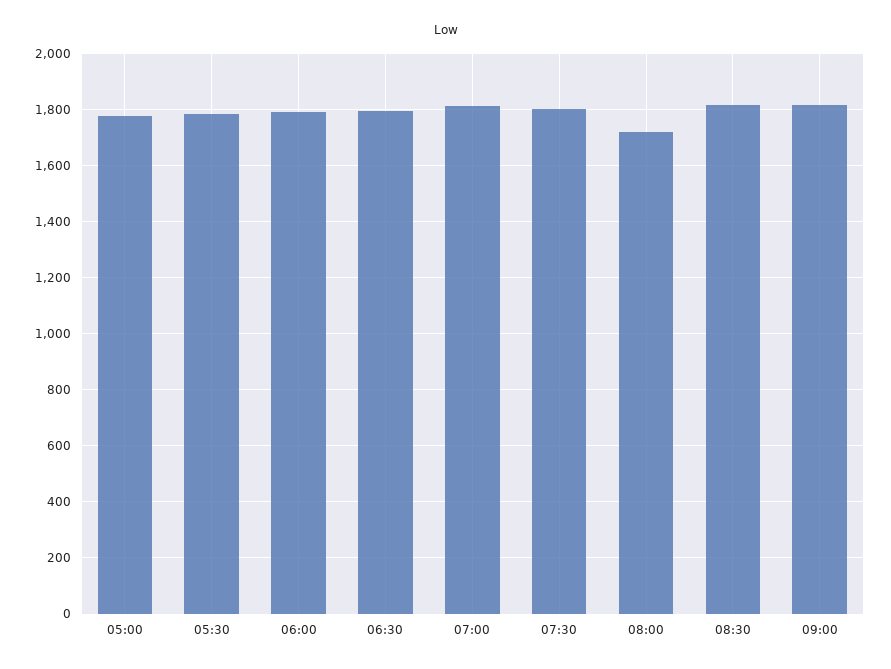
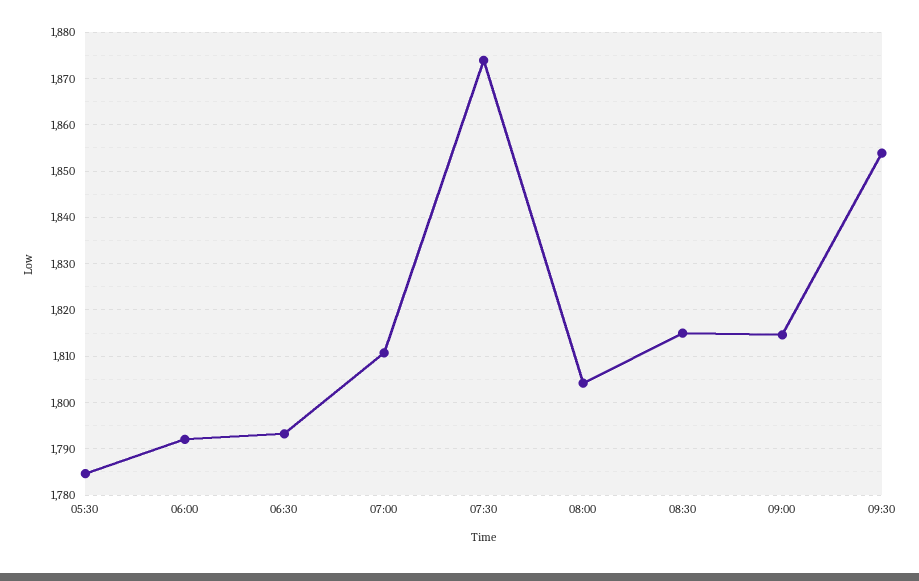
05:00: 1775 -> none
07:30: 1800 -> 1874
08:00: 1725 -> 1804
09:30: none -> 1854

